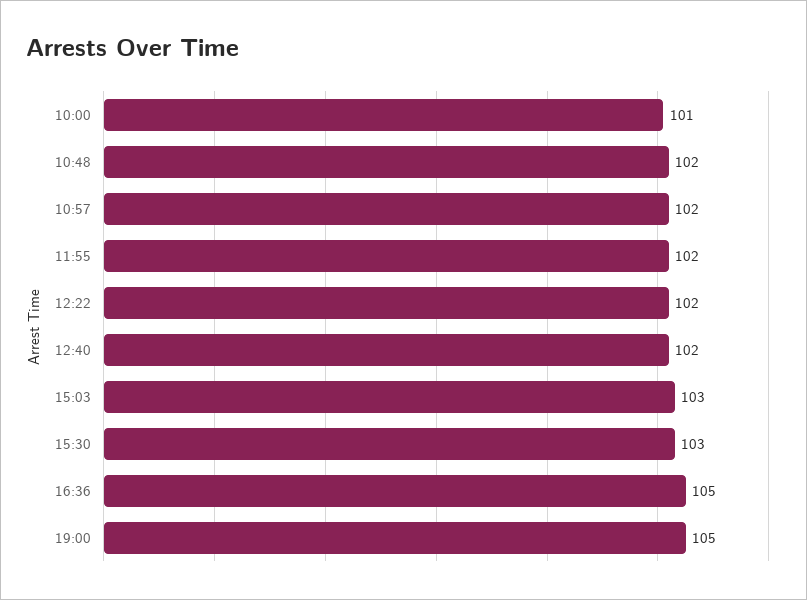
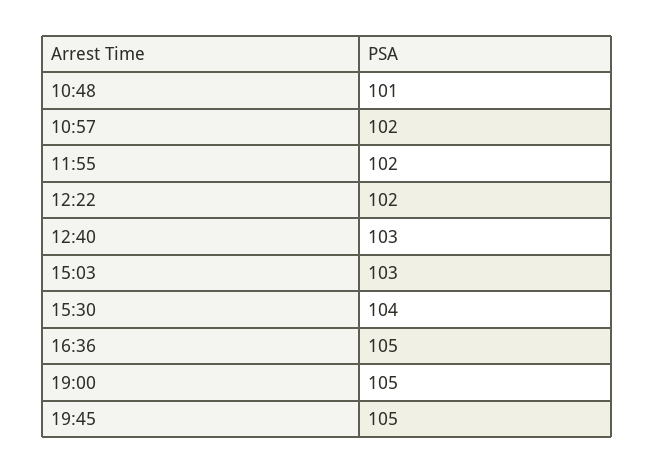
10:00: 101 -> none
10:48: 102 -> 101
12:40: 102 -> 103
15:30: 103 -> 104
19:45: none -> 105

